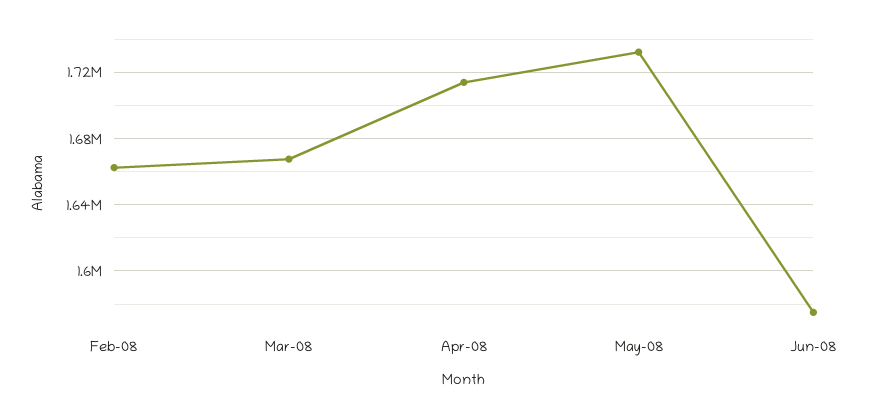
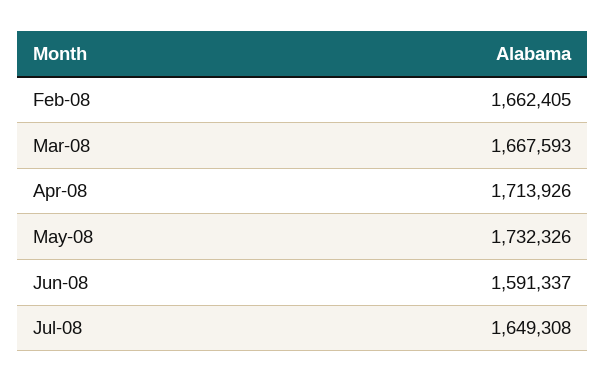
Jun-08: 1575000 -> 1591337
Jul-08: none -> 1649308

